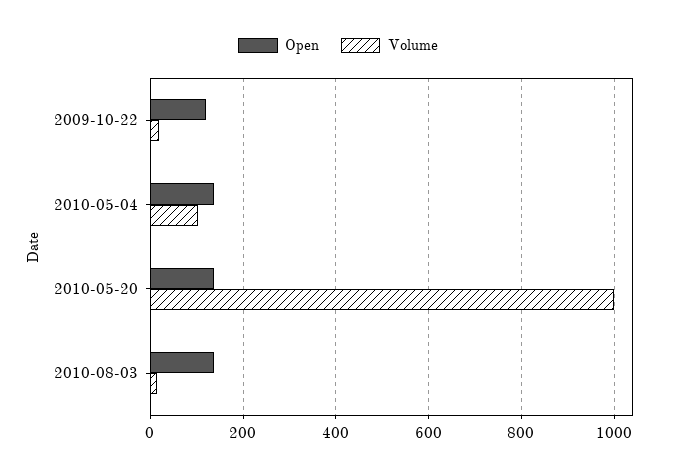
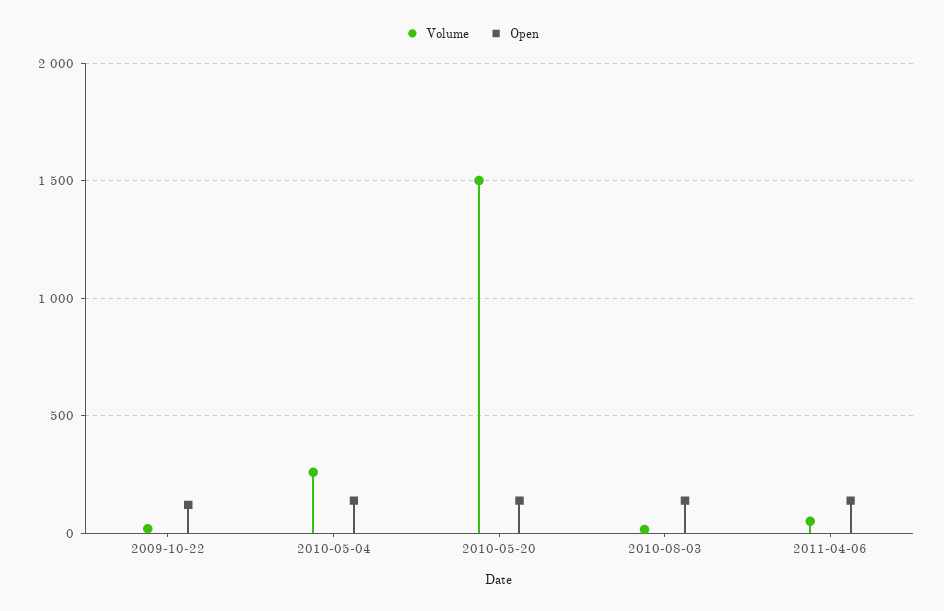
Volume, 2010-05-04: 100 -> 250
Volume, 2010-05-20: 1000 -> 1500
Volume, 2011-04-06: none -> 50
Open, 2011-04-06: none -> 150

